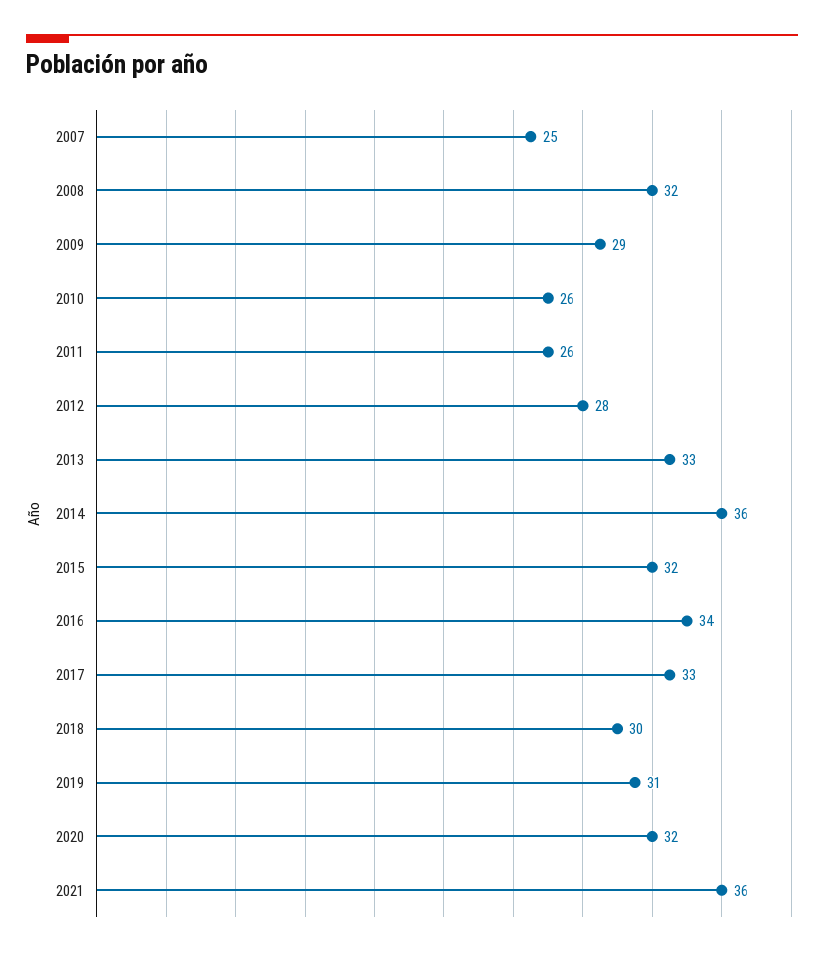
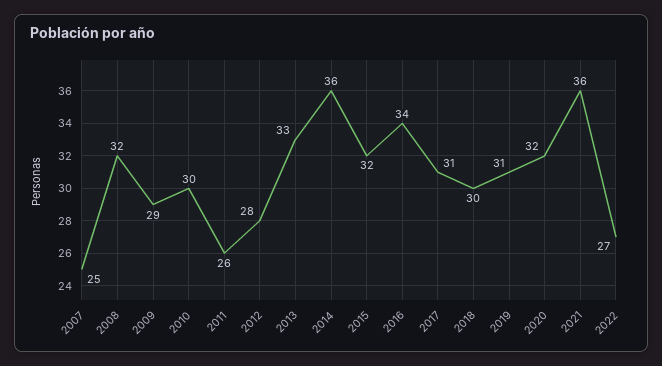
2010: 26 -> 30
2017: 33 -> 31
2022: none -> 27

